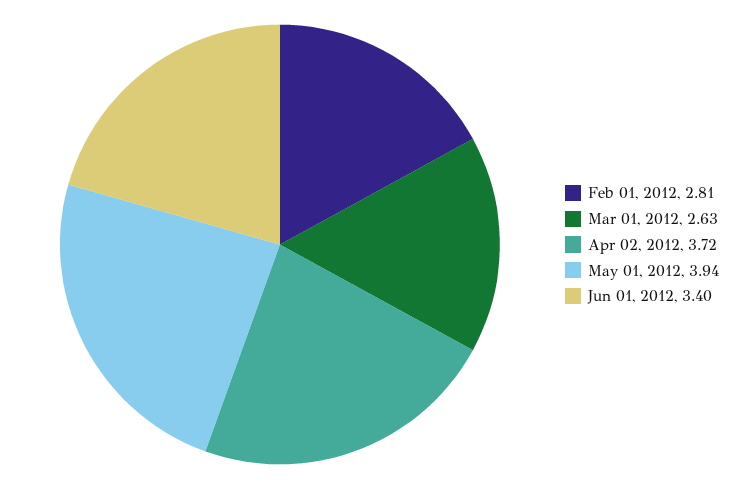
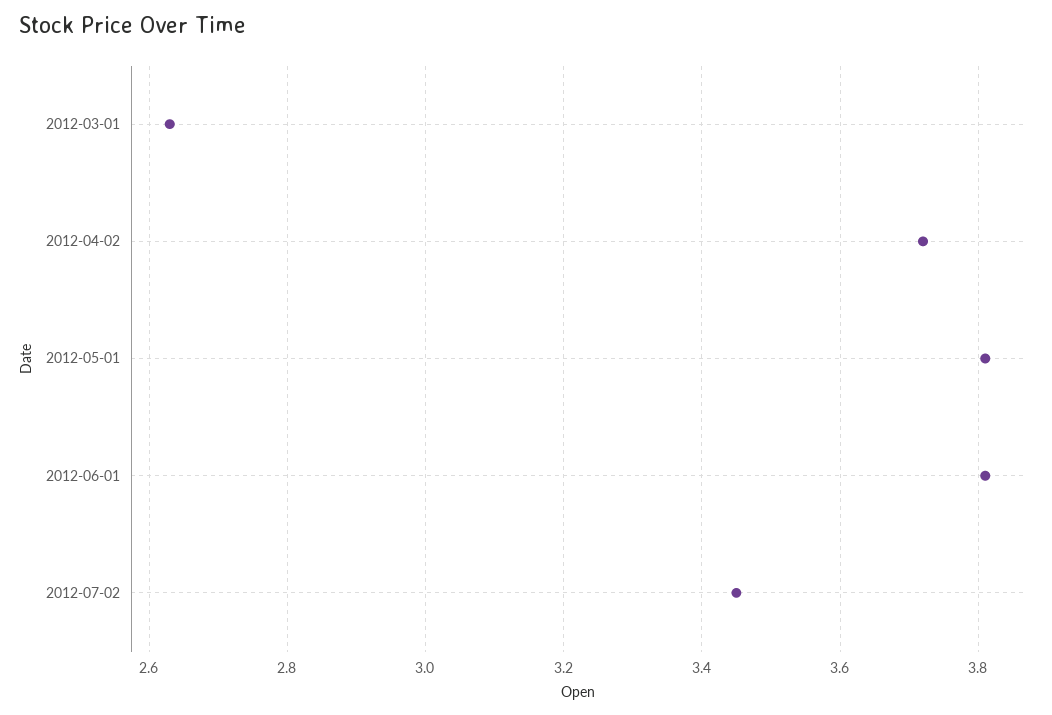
Feb 01, 2012: 2.81 -> none
May 01, 2012: 3.94 -> 3.8
Jun 01, 2012: 3.4 -> 3.8
2012-07-02: none -> 3.45

